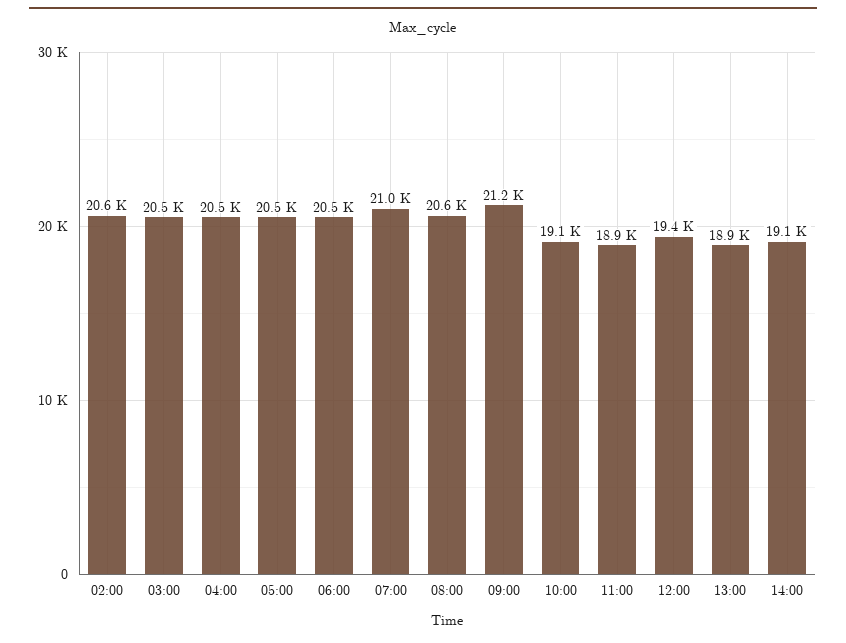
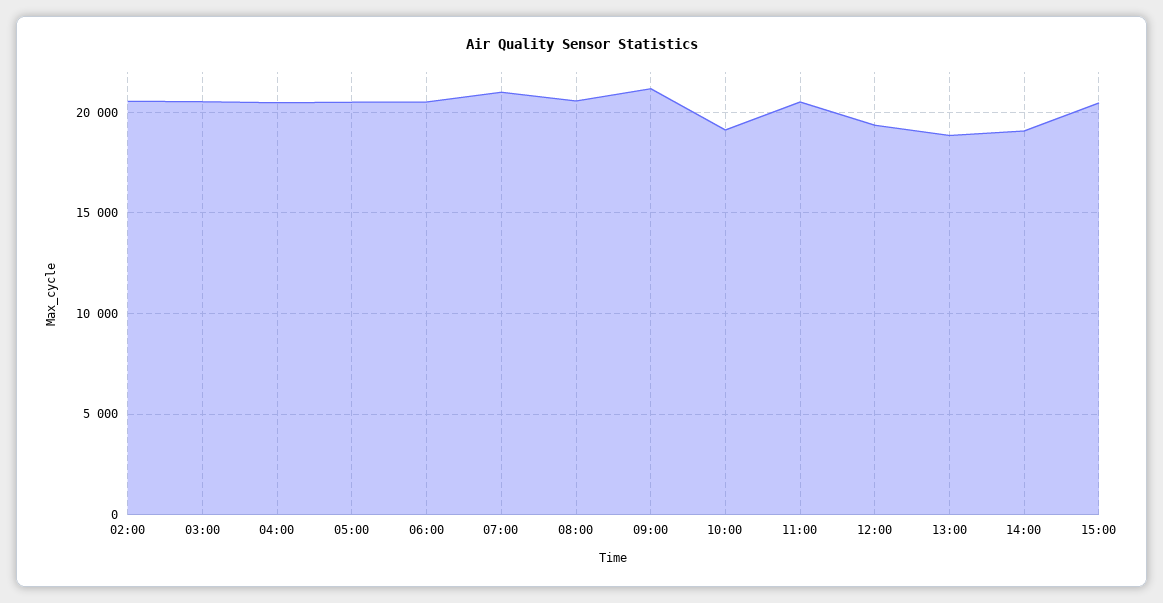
11:00: 18900 -> 20500
15:00: none -> 20500

